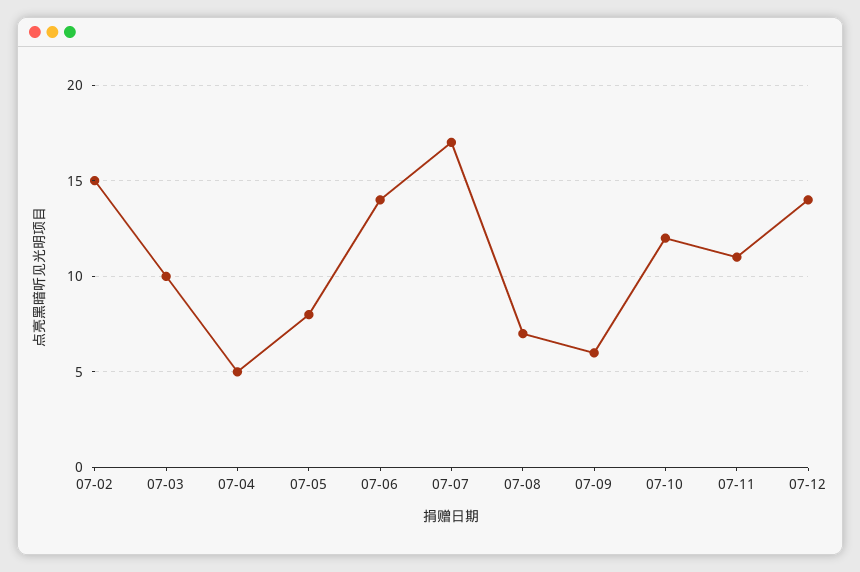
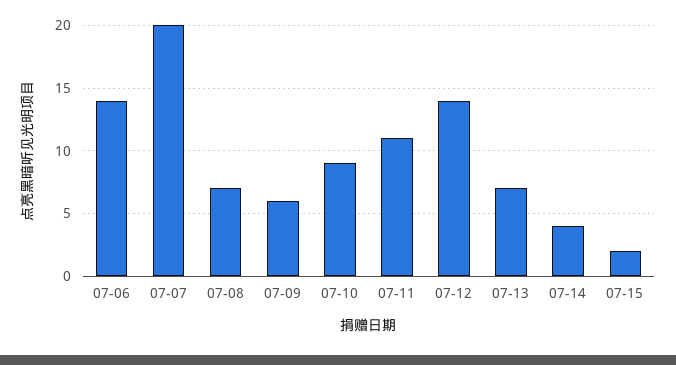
07-02: 15 -> none
07-03: 10 -> none
07-04: 5 -> none
07-05: 8 -> none
07-07: 17 -> 20
07-10: 12 -> 9
07-13: none -> 7
07-14: none -> 4
07-15: none -> 2

